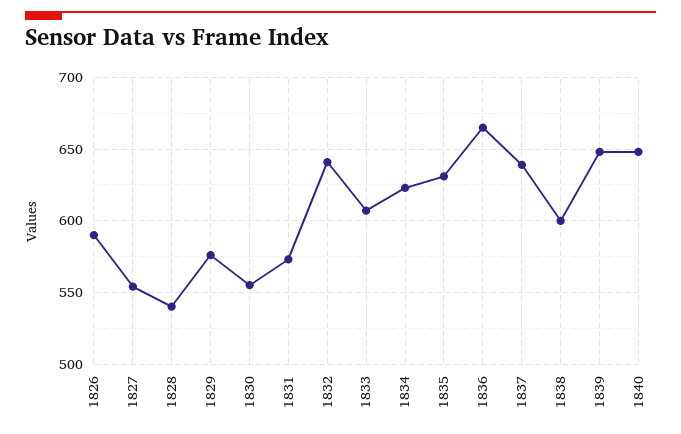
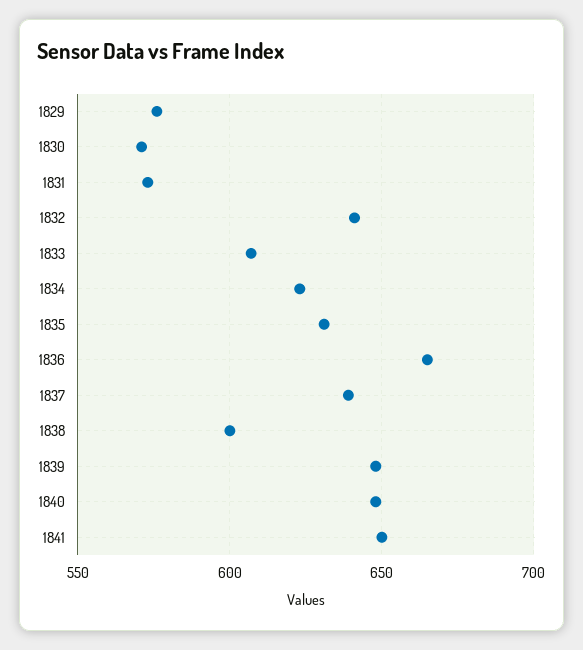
1826: 590 -> none
1827: 555 -> none
1828: 540 -> none
1830: 555 -> 570
1841: none -> 650

